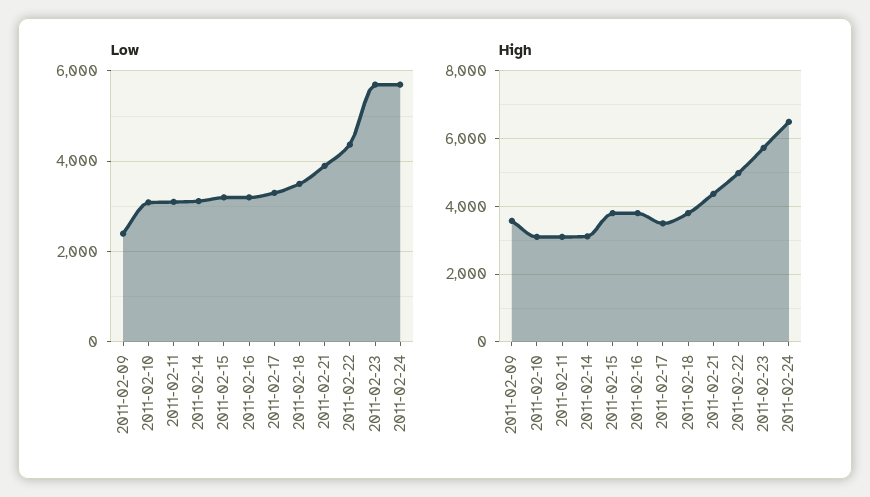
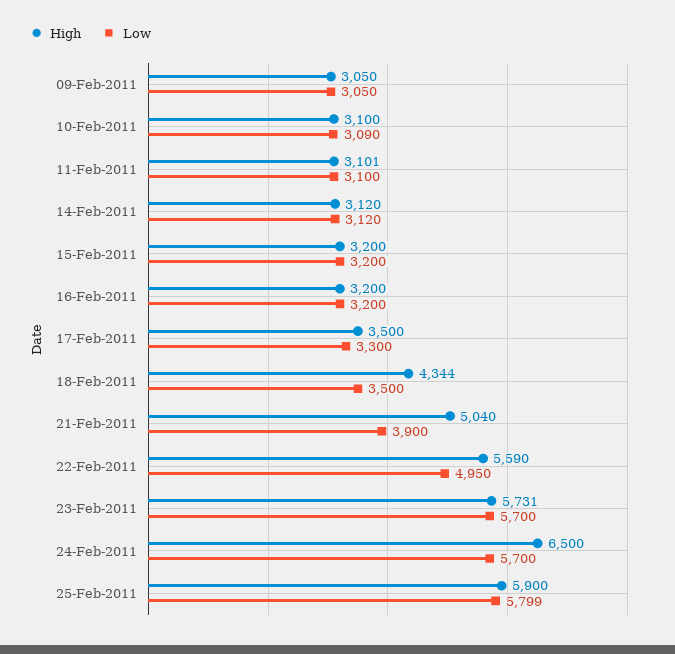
Low, 2011-02-09: 2400 -> 3050
Low, 2011-02-22: 4400 -> 4950
High, 2011-02-09: 3600 -> 3050
High, 2011-02-15: 3800 -> 3200
High, 2011-02-16: 3800 -> 3200
High, 2011-02-18: 3800 -> 4344
High, 2011-02-21: 4400 -> 5040
High, 2011-02-22: 5000 -> 5590
High, 25-Feb-2011: none -> 5900
Low, 25-Feb-2011: none -> 5799

